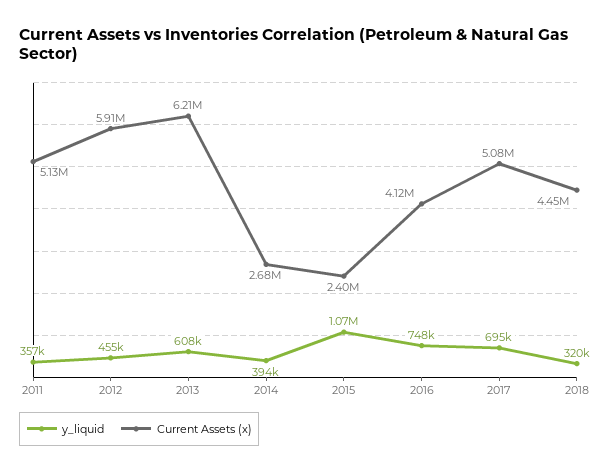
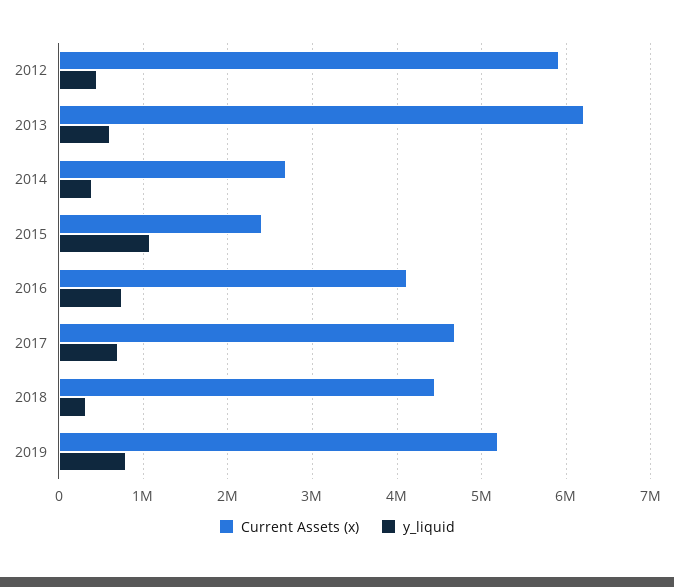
y_liquid, 2011: 357000 -> none
Current Assets (x), 2011: 5130000 -> none
Current Assets (x), 2017: 5080000 -> 4700000
Current Assets (x), 2019: none -> 5200000
y_liquid, 2019: none -> 800000

